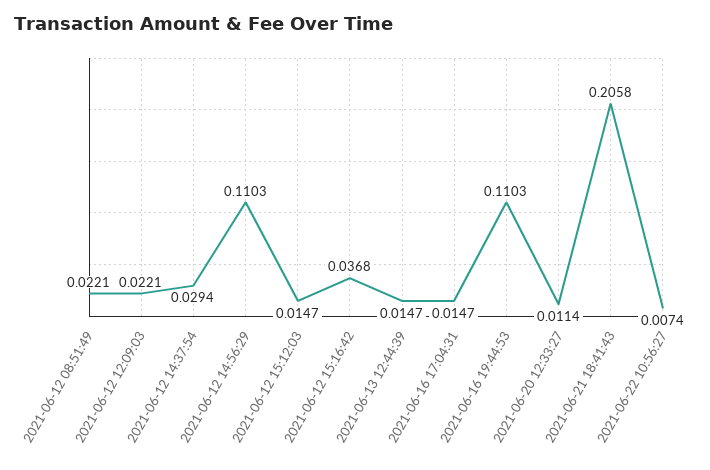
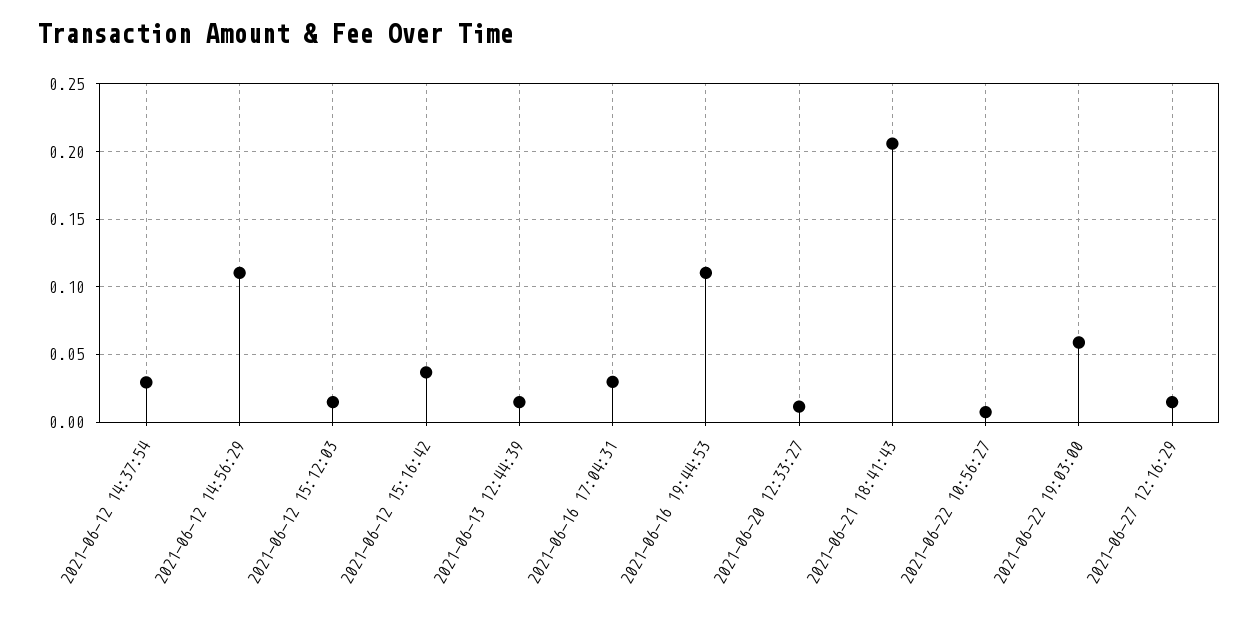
2021-06-12 08:51:49: 0.0221 -> none
2021-06-12 12:09:03: 0.0221 -> none
2021-06-16 17:04:31: 0.0147 -> 0.03
2021-06-22 19:03:00: none -> 0.06
2021-06-27 12:16:29: none -> 0.015

